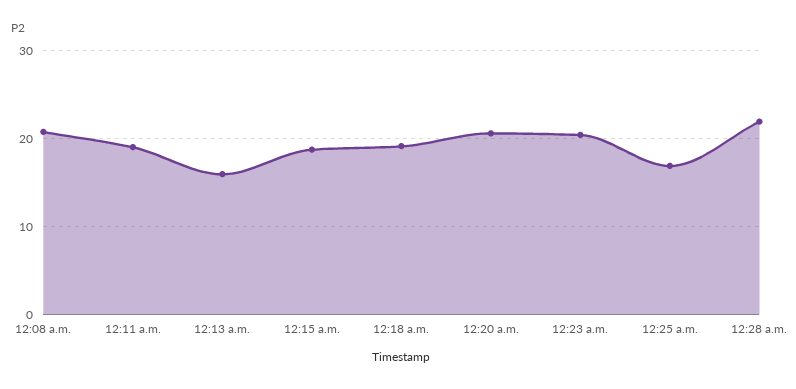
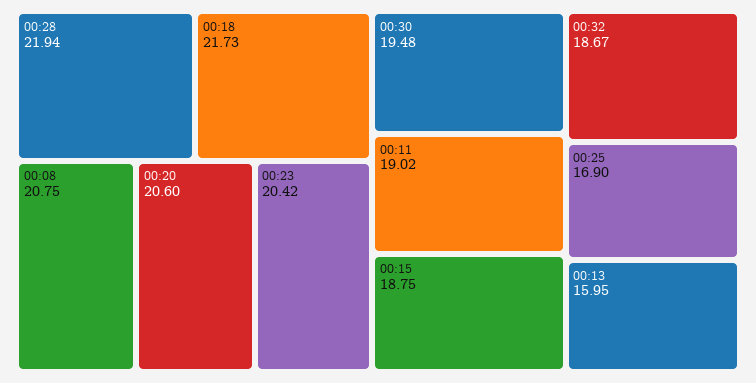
12:18 a.m.: 19 -> 21.73
00:30: none -> 19.48
00:32: none -> 18.67

